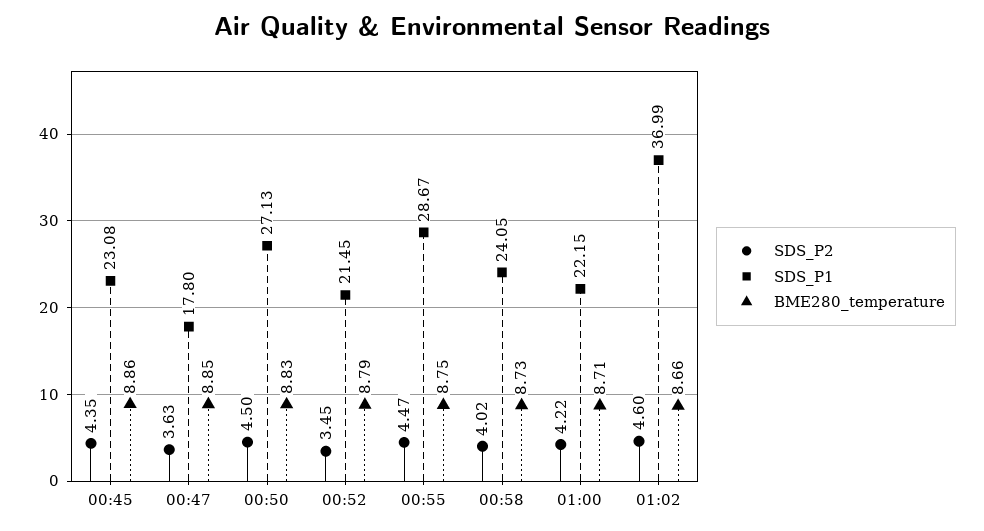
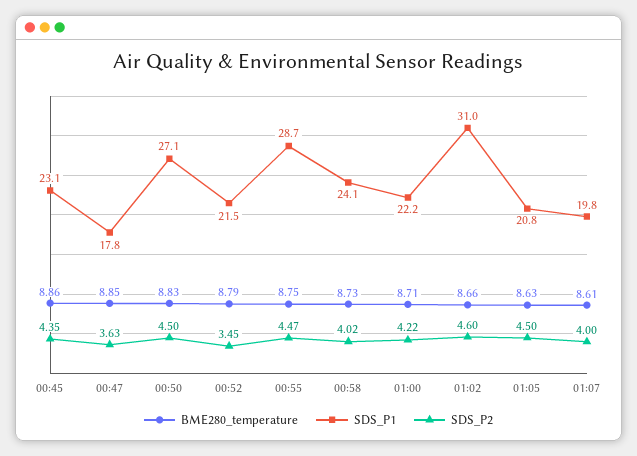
SDS_P1, 01:02: 36.99 -> 31
BME280_temperature, 01:05: none -> 8.63
SDS_P1, 01:05: none -> 20.8
SDS_P2, 01:05: none -> 4.5
BME280_temperature, 01:07: none -> 8.61
SDS_P1, 01:07: none -> 19.8
SDS_P2, 01:07: none -> 4

